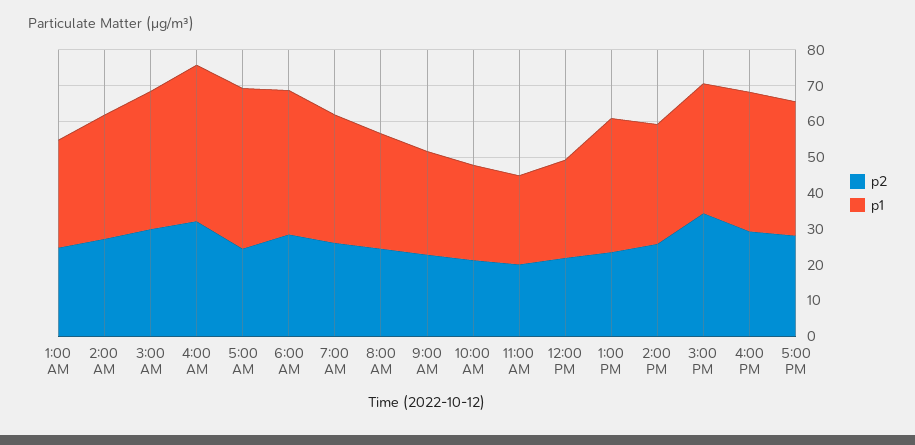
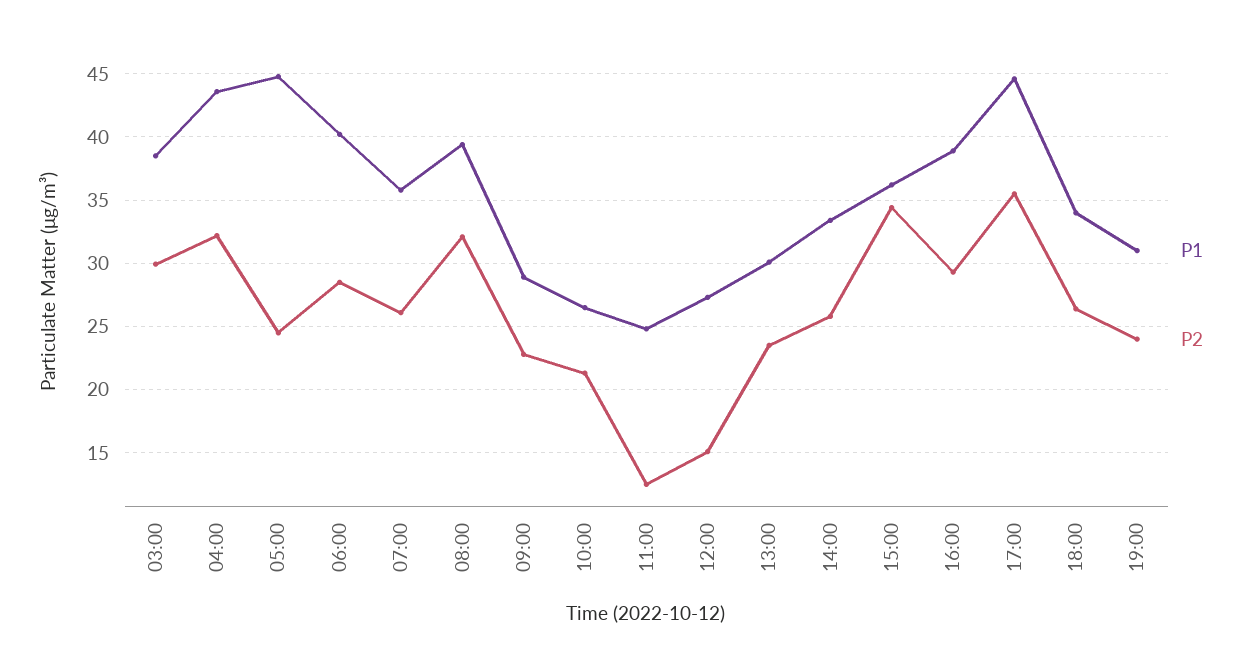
p2, 1:00 AM: 25 -> none
p1, 1:00 AM: 30 -> none
p2, 2:00 AM: 27.5 -> none
p1, 2:00 AM: 35 -> none
p2, 8:00 AM: 25 -> 32
p1, 8:00 AM: 32.5 -> 39.5
p2, 11:00 AM: 20 -> 12.5
p2, 12:00 PM: 22.5 -> 15
p1, 1:00 PM: 37.5 -> 30
p2, 5:00 PM: 27.5 -> 35.5
p1, 5:00 PM: 37.5 -> 44.5
p1, 18:00: none -> 34
p2, 18:00: none -> 26.5
p1, 19:00: none -> 31
p2, 19:00: none -> 24

